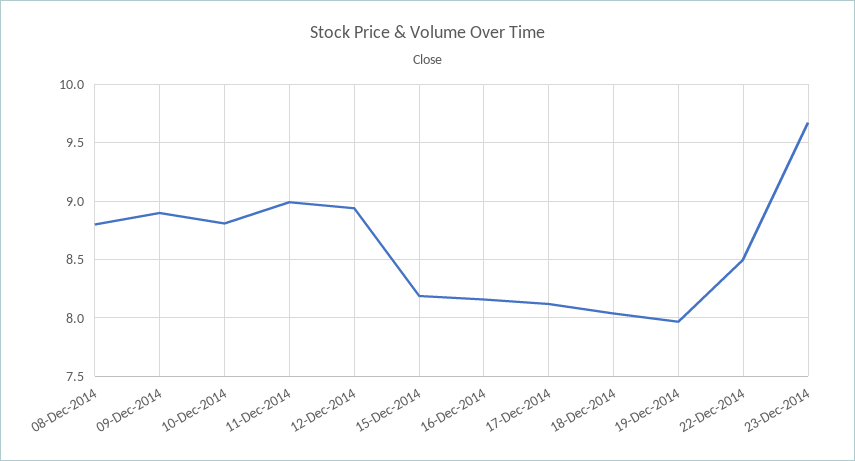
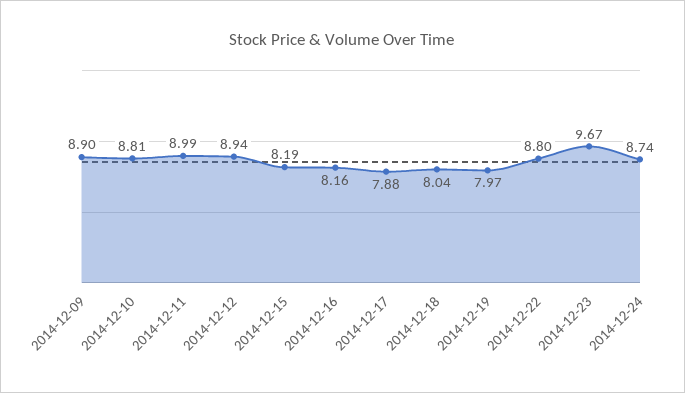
08-Dec-2014: 8.8 -> none
17-Dec-2014: 8.1 -> 7.88
22-Dec-2014: 8.5 -> 8.8
2014-12-24: none -> 8.74

